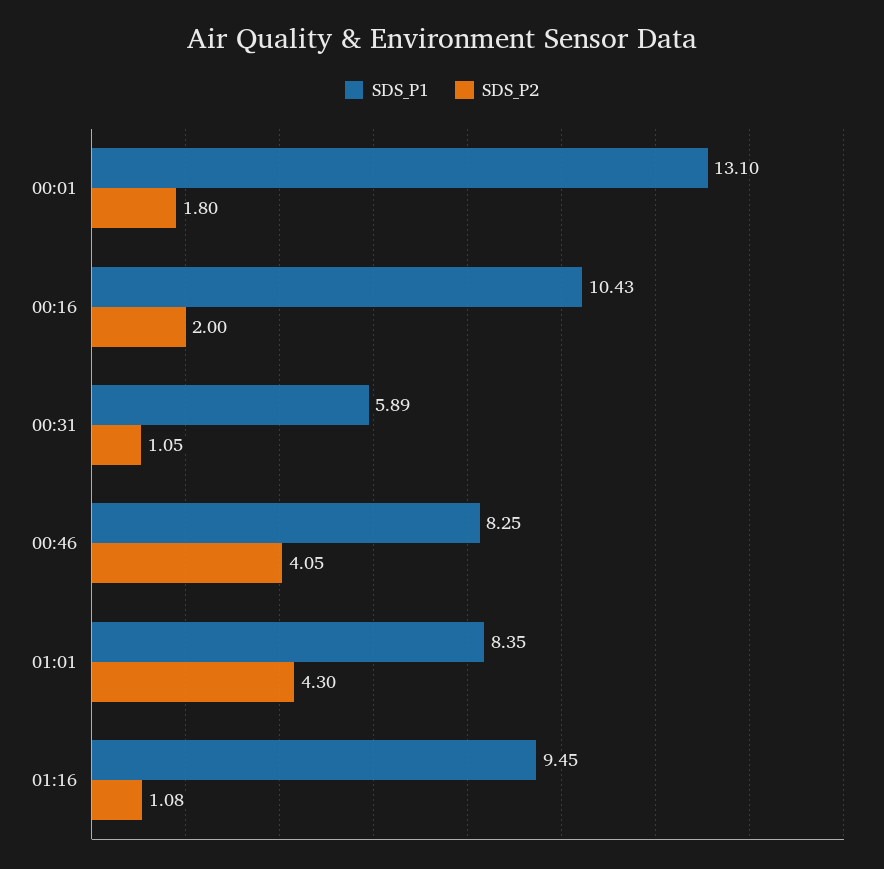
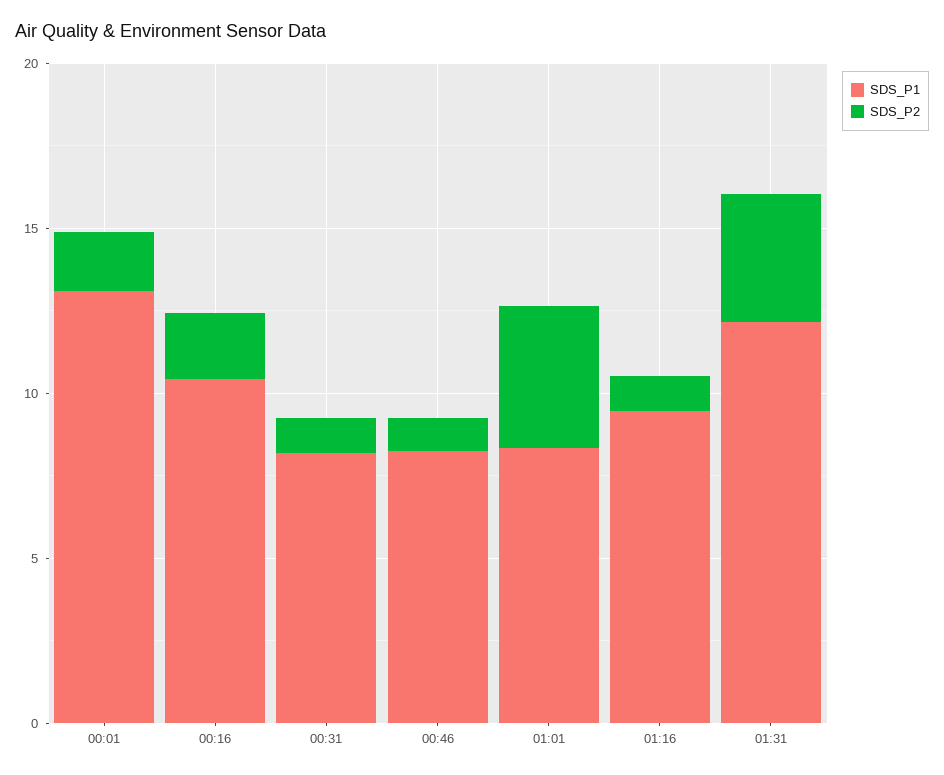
SDS_P1, 00:31: 5.89 -> 8
SDS_P2, 00:46: 4.05 -> 1
SDS_P1, 01:31: none -> 12
SDS_P2, 01:31: none -> 4

